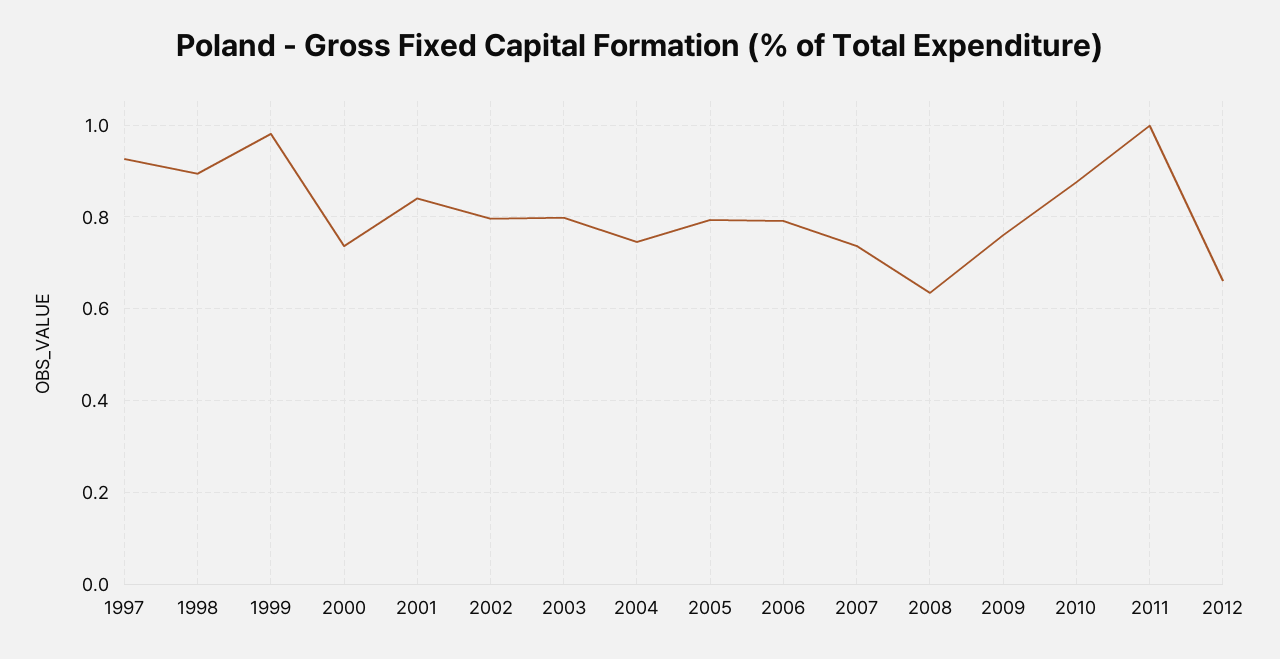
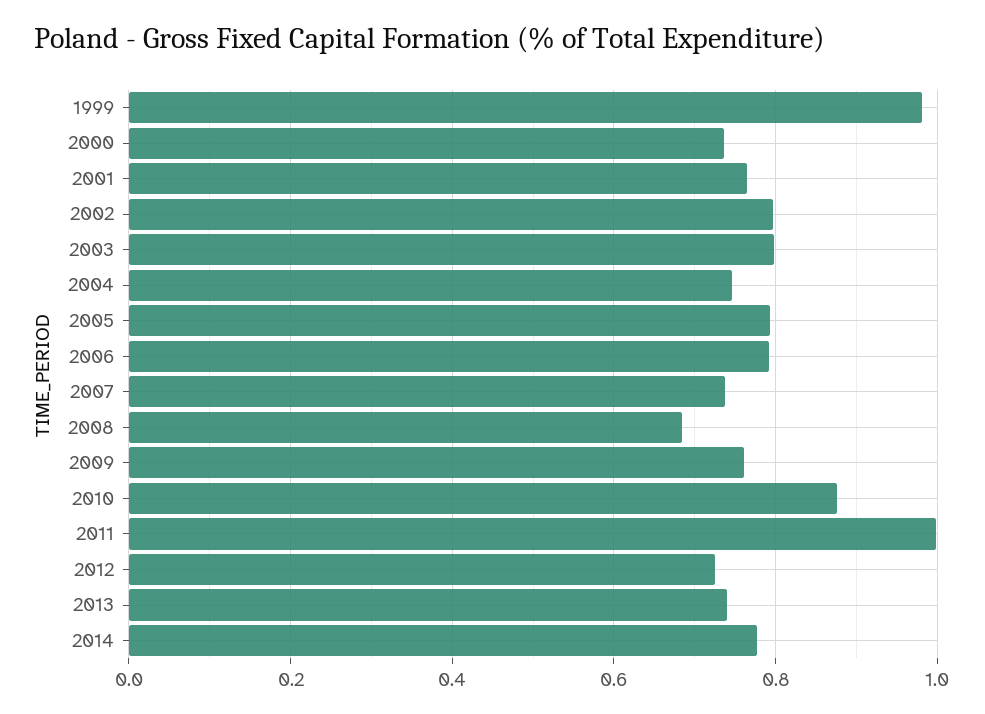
1997: 0.92 -> none
1998: 0.9 -> none
2001: 0.84 -> 0.76
2008: 0.64 -> 0.68
2012: 0.66 -> 0.72
2013: none -> 0.74
2014: none -> 0.78

